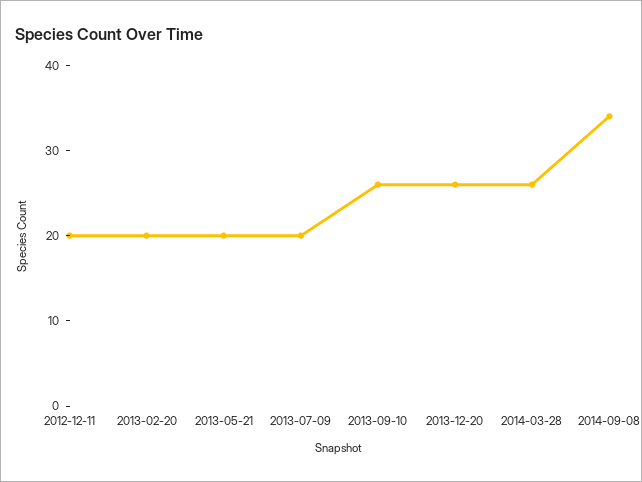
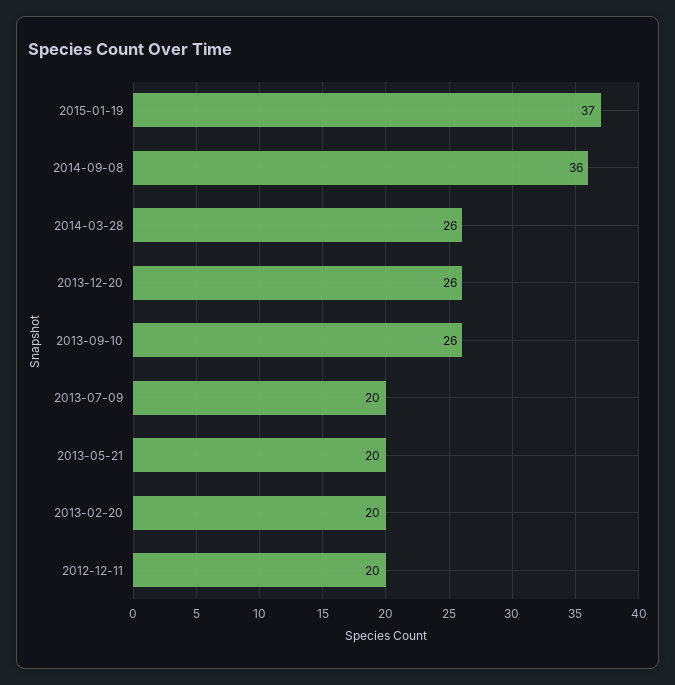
2014-09-08: 34 -> 36
2015-01-19: none -> 37

